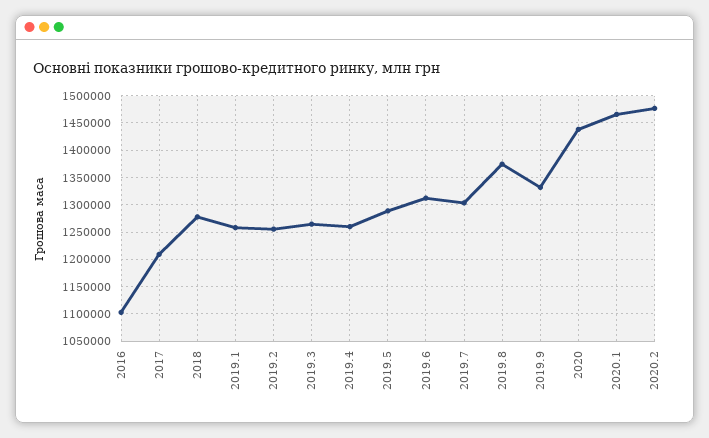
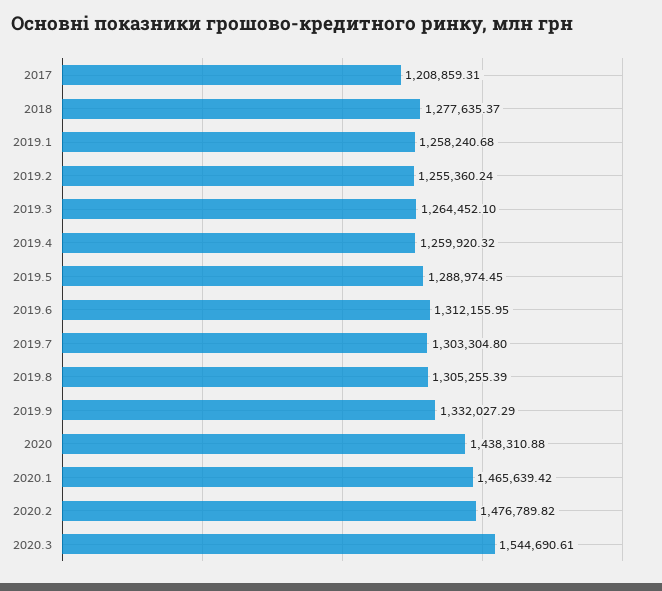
2016: 1100000 -> none
2019.8: 1375000 -> 1305255.39
2020.3: none -> 1544690.61

